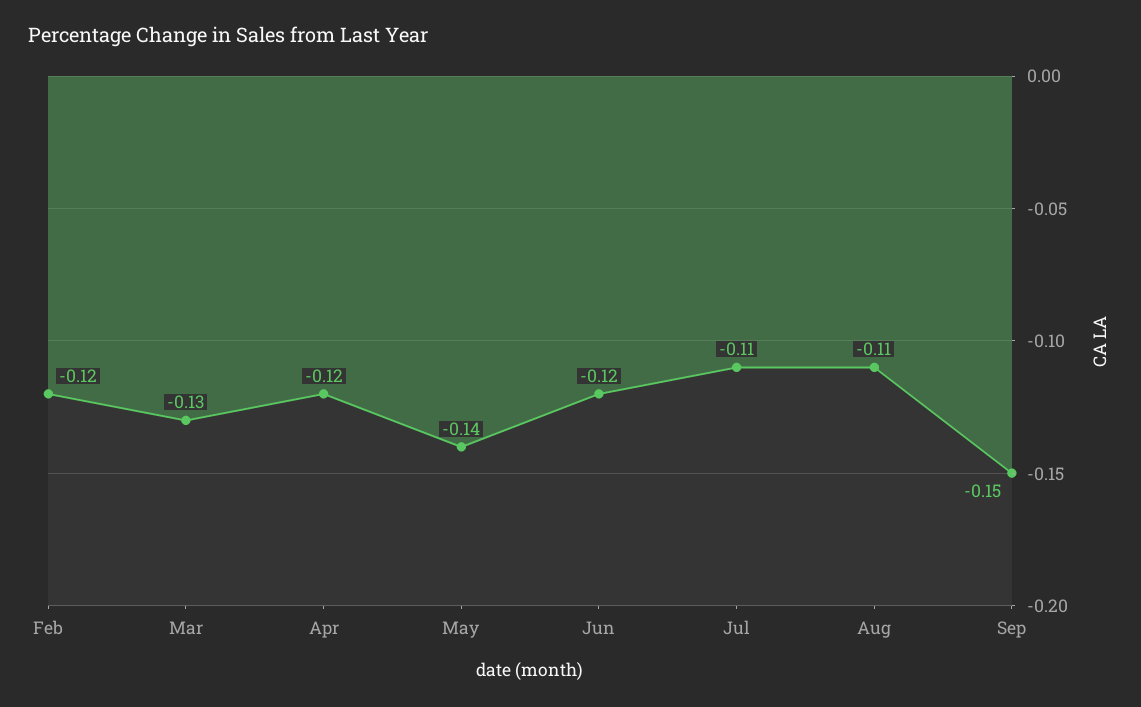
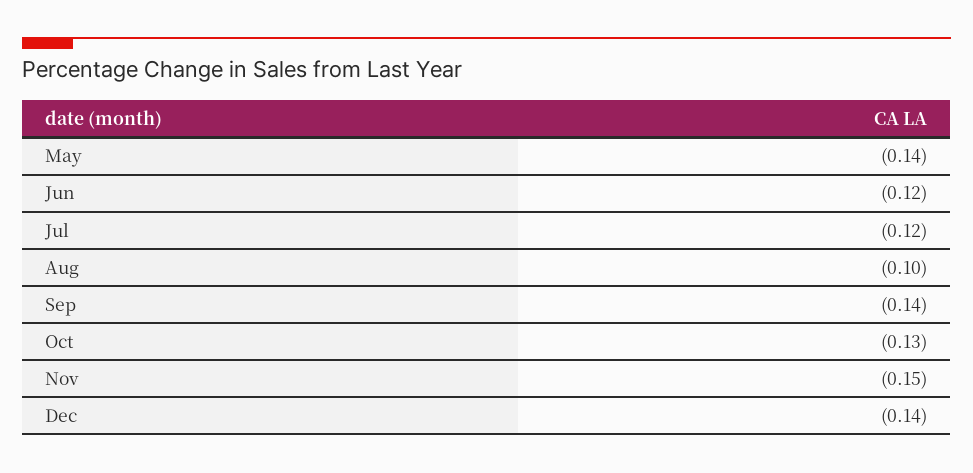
Feb: -0.12 -> none
Mar: -0.13 -> none
Apr: -0.12 -> none
Jul: -0.11 -> -0.12
Aug: -0.11 -> -0.1
Sep: -0.15 -> -0.14
Oct: none -> -0.13
Nov: none -> -0.15
Dec: none -> -0.14

